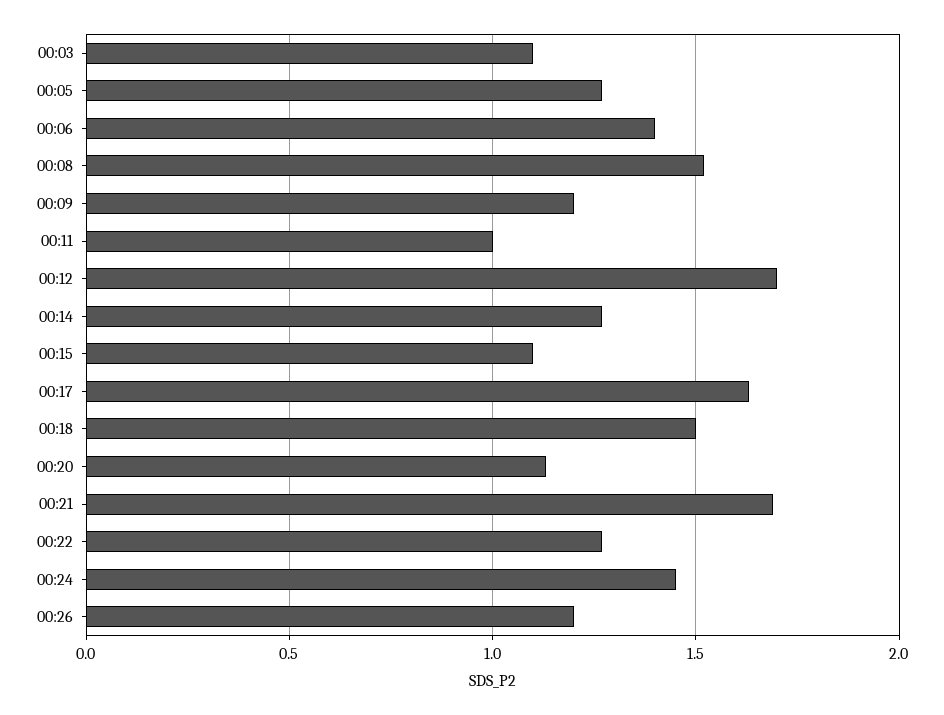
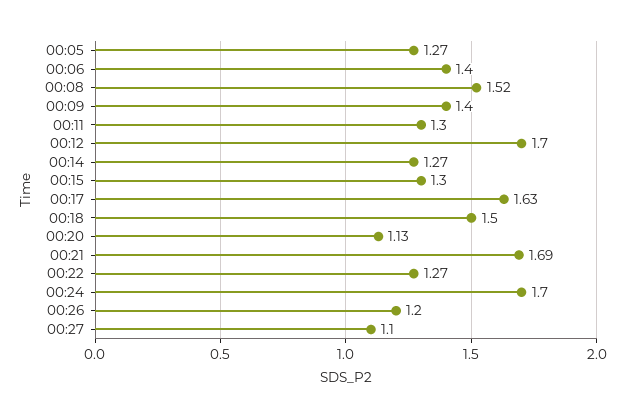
00:03: 1.1 -> none
00:09: 1.2 -> 1.4
00:11: 1 -> 1.3
00:15: 1.1 -> 1.3
00:24: 1.45 -> 1.7
00:27: none -> 1.1

